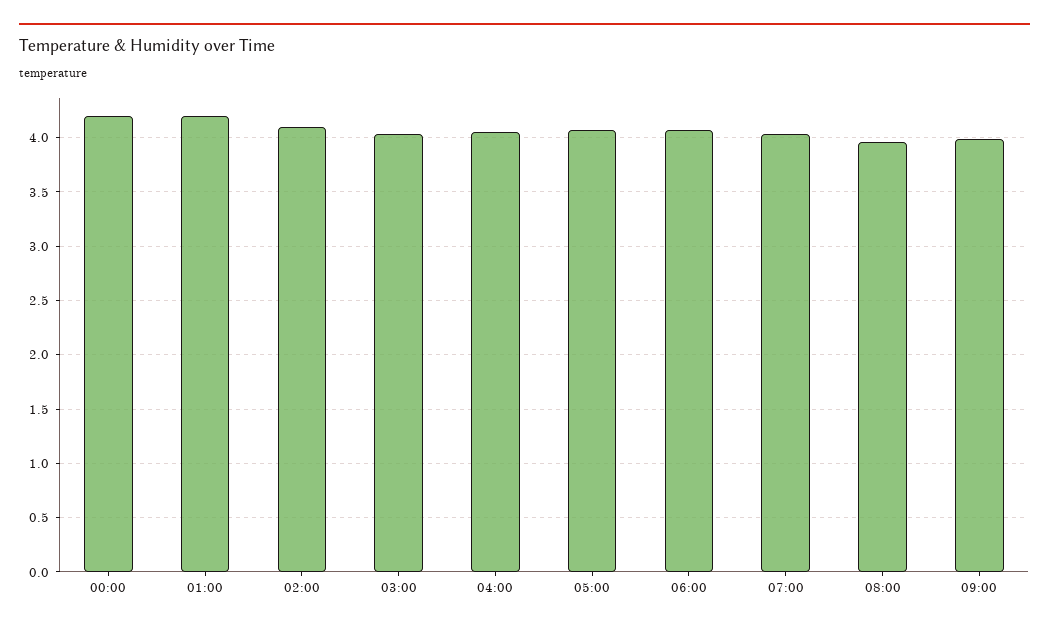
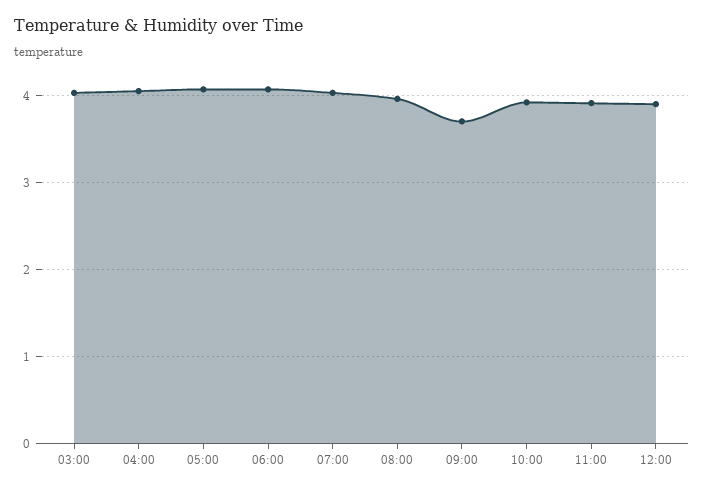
00:00: 4.2 -> none
01:00: 4.2 -> none
02:00: 4.1 -> none
09:00: 4 -> 3.7
10:00: none -> 3.9
11:00: none -> 3.9
12:00: none -> 3.9

